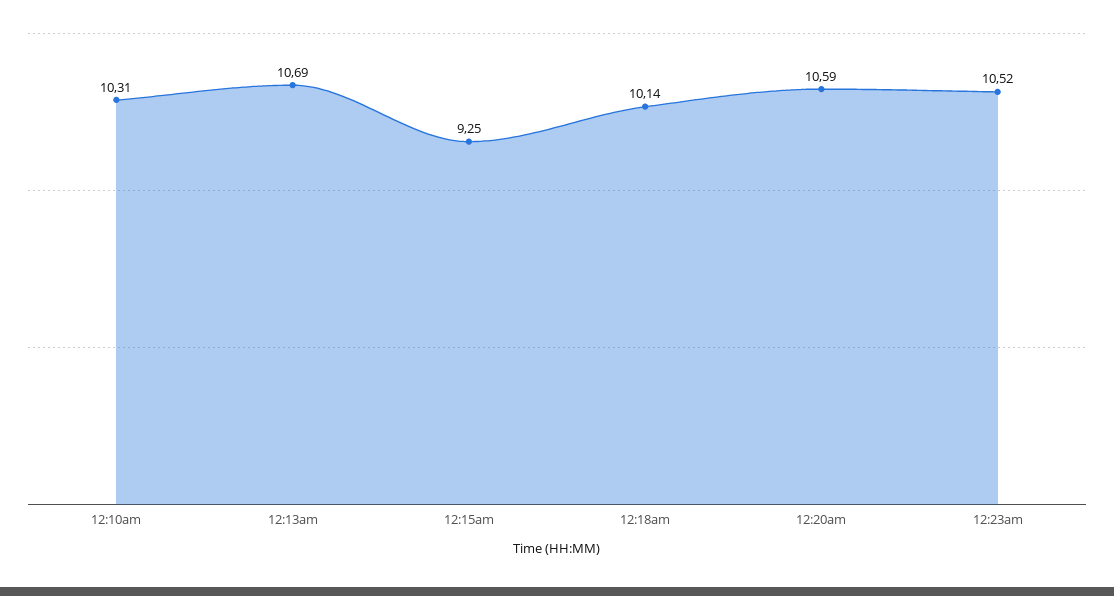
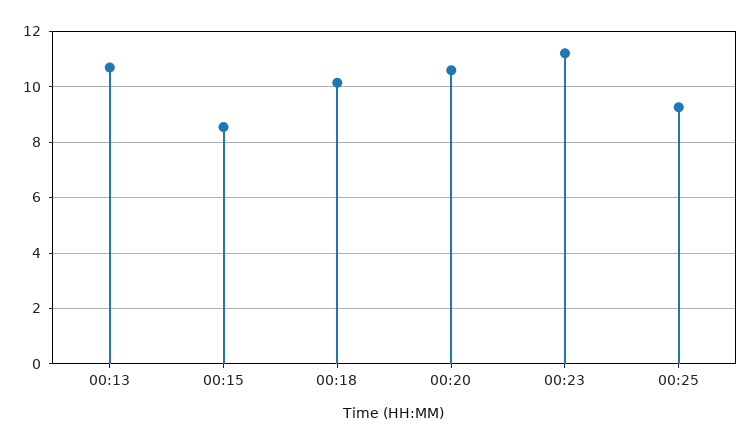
12:10am: 10.31 -> none
12:15am: 9.25 -> 8.5
12:23am: 10.52 -> 11.25
00:25: none -> 9.25

